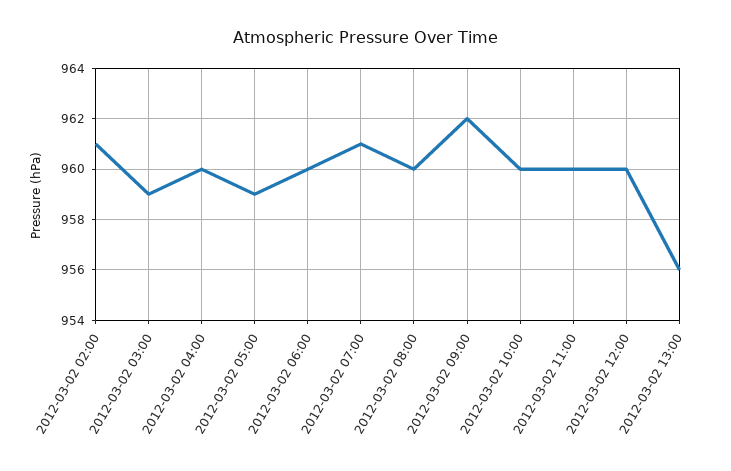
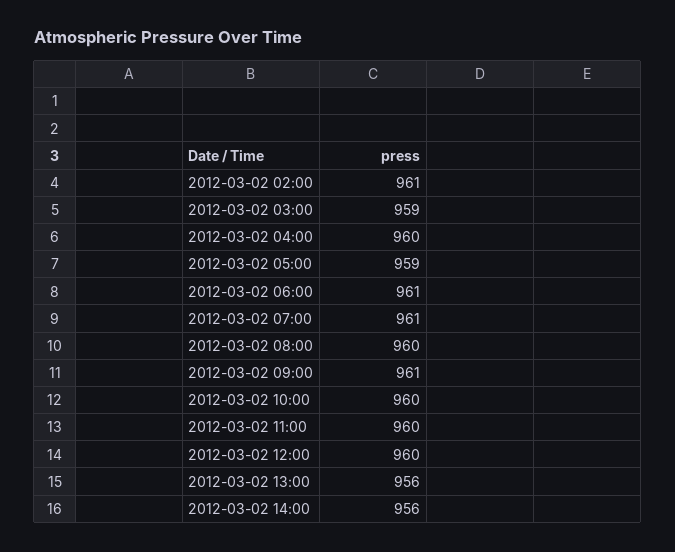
2012-03-02 06:00: 960 -> 961
2012-03-02 09:00: 962 -> 961
2012-03-02 14:00: none -> 956

